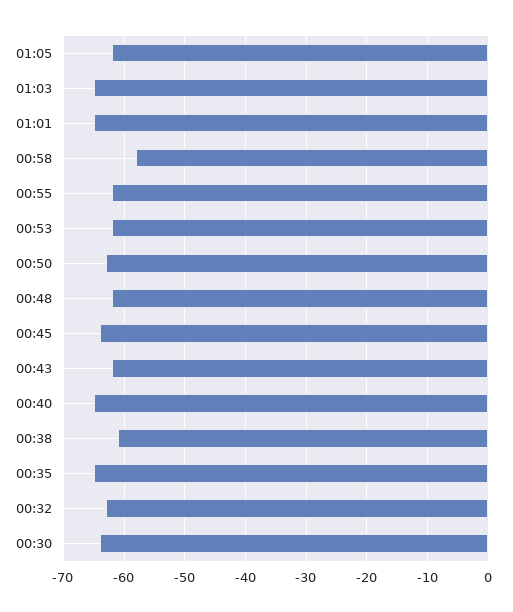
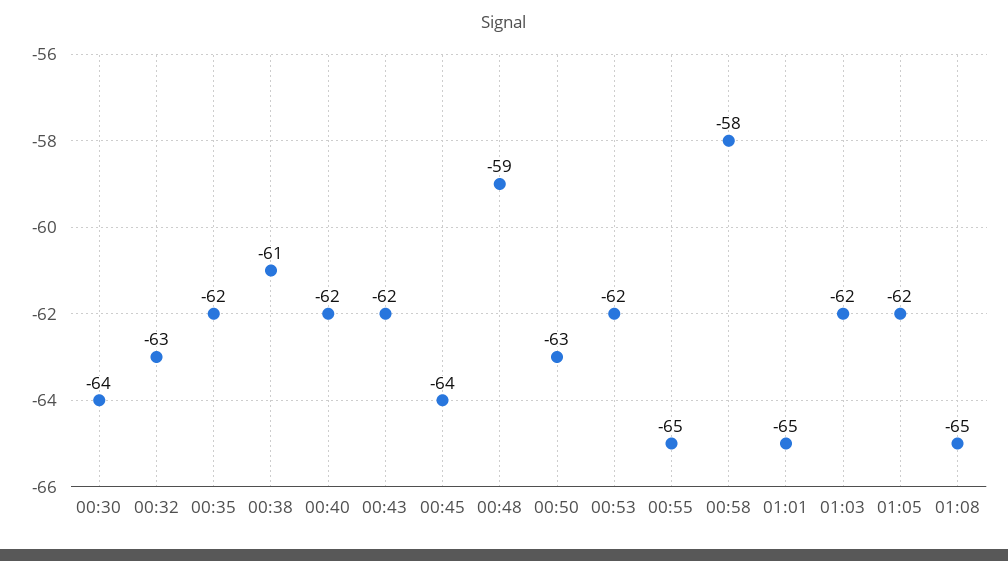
01:03: -65 -> -62
00:55: -62 -> -65
00:48: -62 -> -59
00:40: -65 -> -62
00:35: -65 -> -62
01:08: none -> -65

